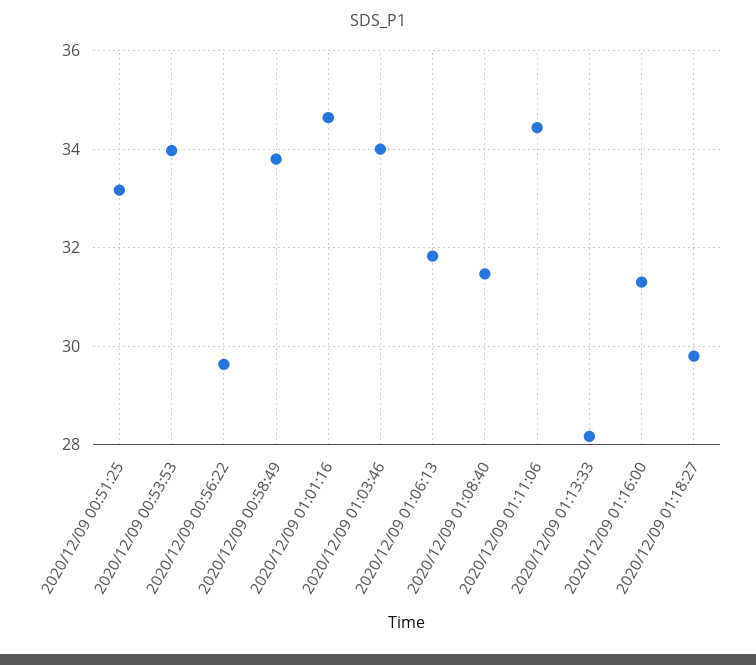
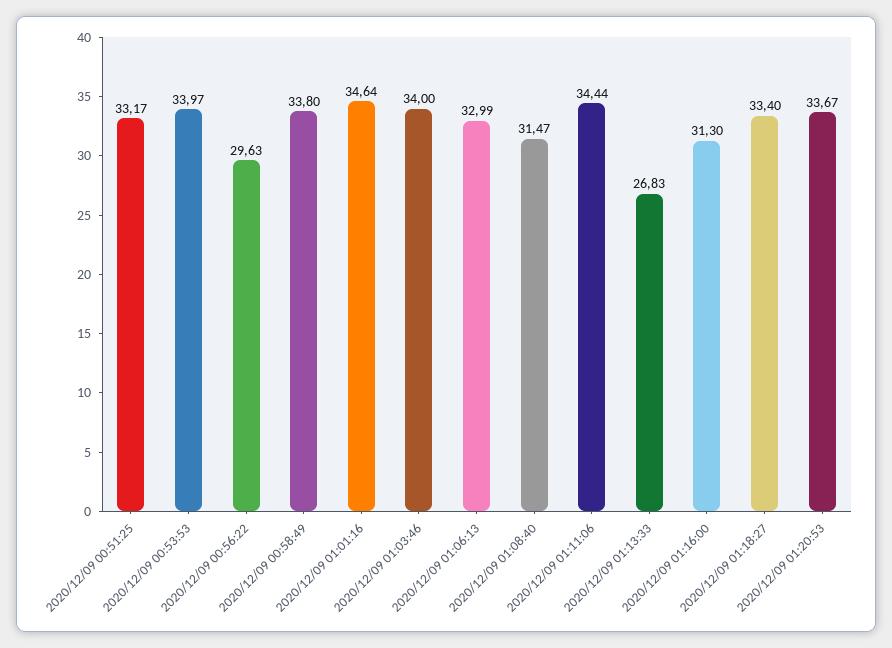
2020/12/09 01:06:13: 31.8 -> 32.99
2020/12/09 01:13:33: 28.2 -> 26.83
2020/12/09 01:18:27: 29.8 -> 33.4
2020/12/09 01:20:53: none -> 33.67

